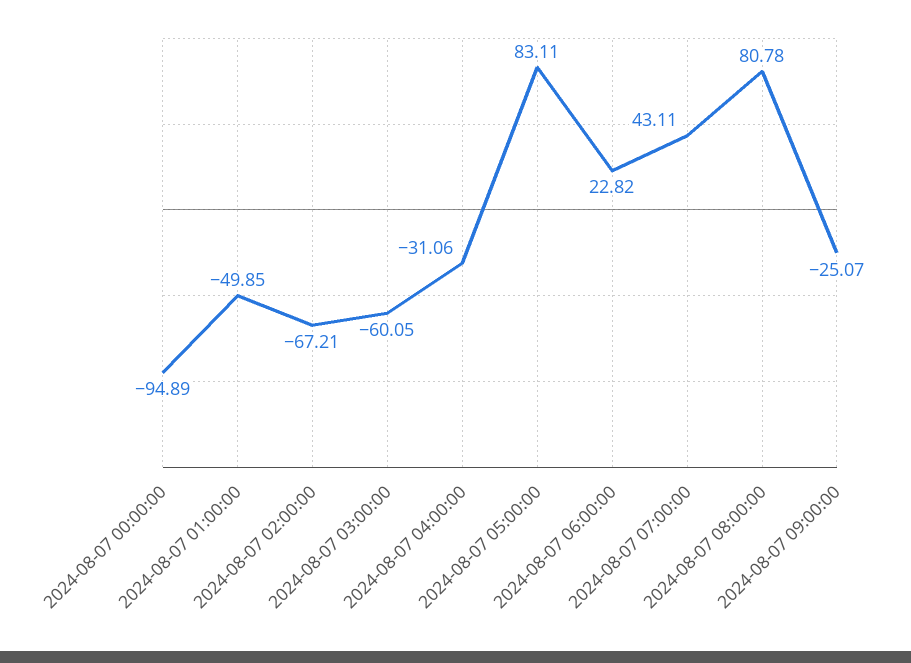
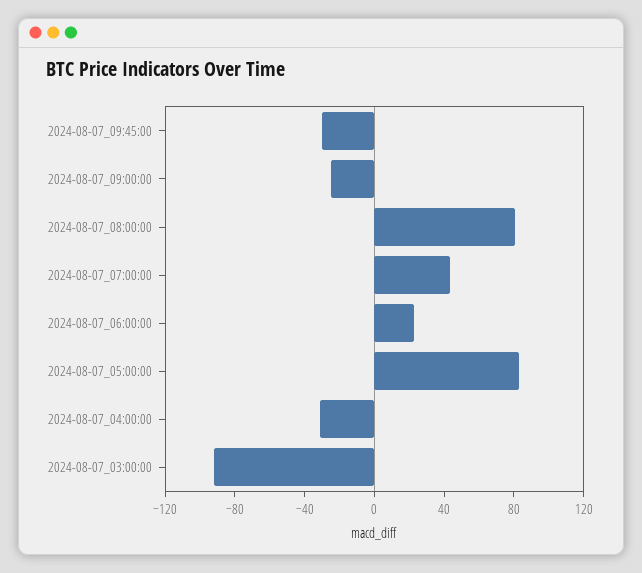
2024-08-07 00:00:00: -94.89 -> none
2024-08-07 01:00:00: -49.85 -> none
2024-08-07 02:00:00: -67.21 -> none
2024-08-07 03:00:00: -60.05 -> -90
2024-08-07_09:45:00: none -> -30

